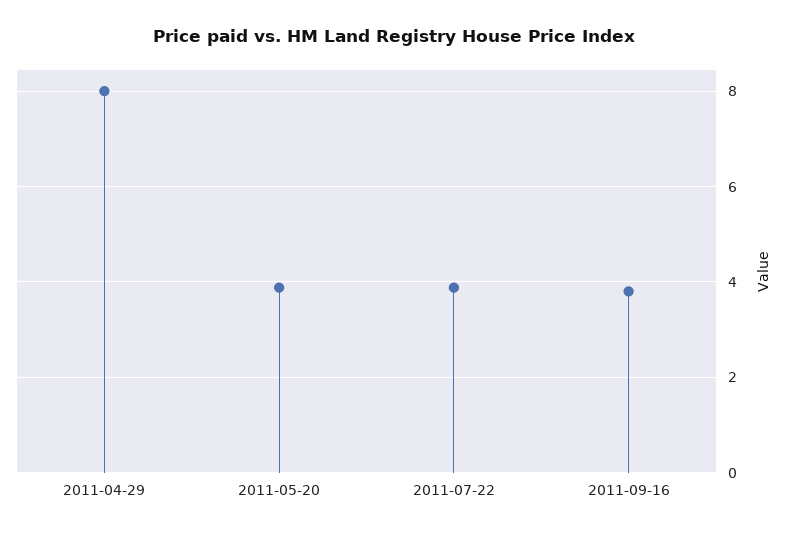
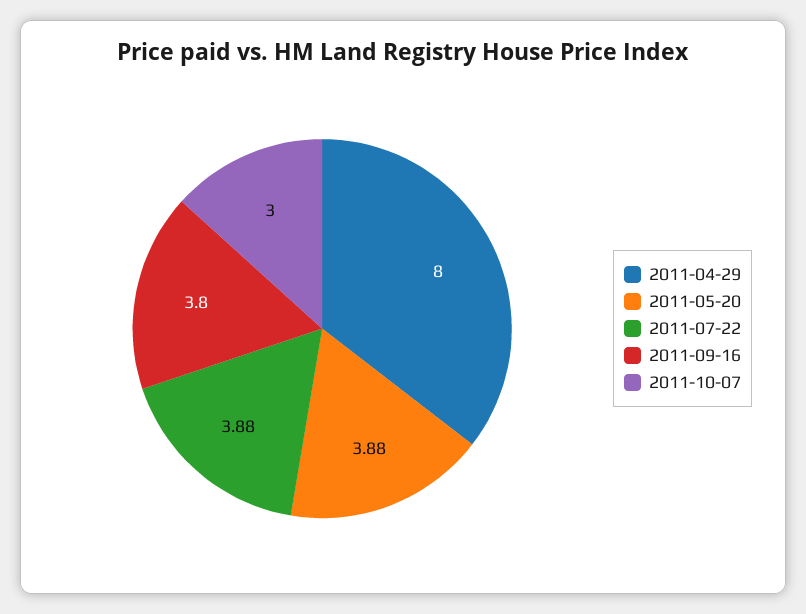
2011-10-07: none -> 3

